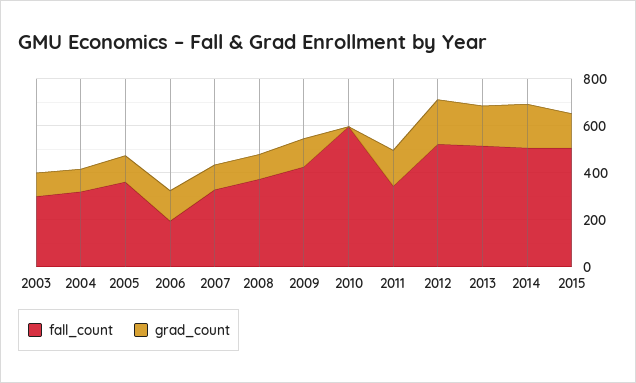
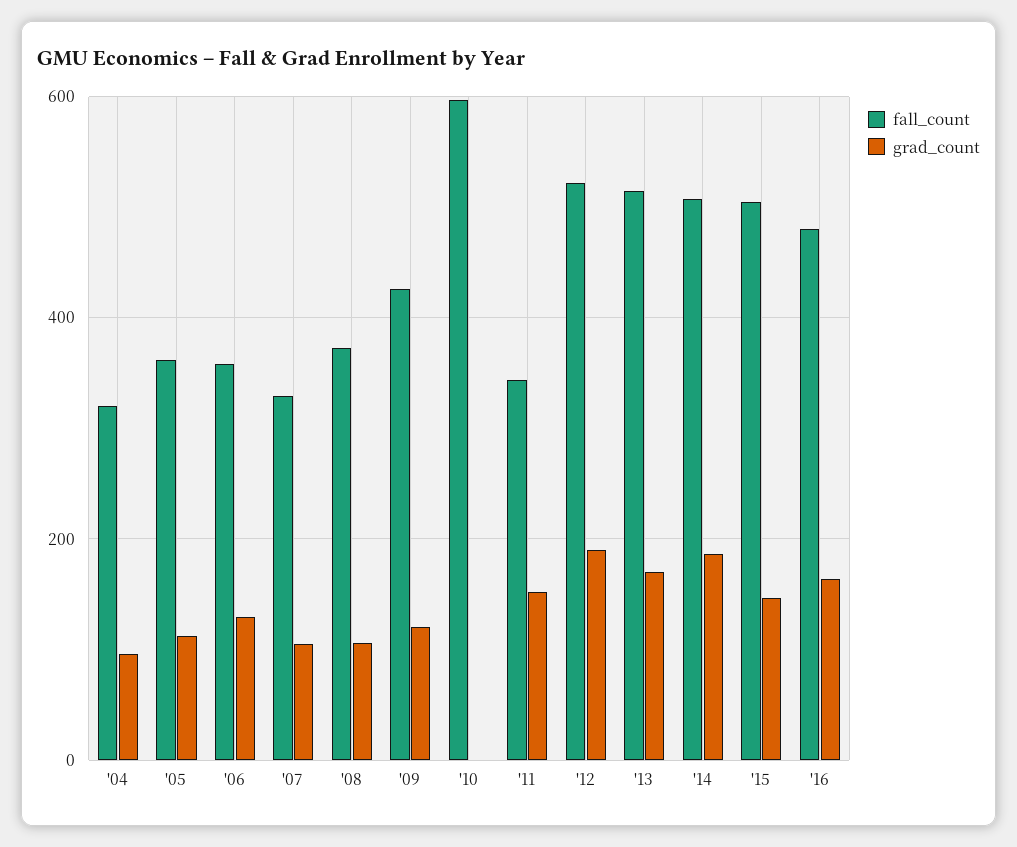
fall_count, 2003: 300 -> none
grad_count, 2003: 100 -> none
fall_count, 2006: 200 -> 360
fall_count, '16: none -> 480
grad_count, '16: none -> 160

